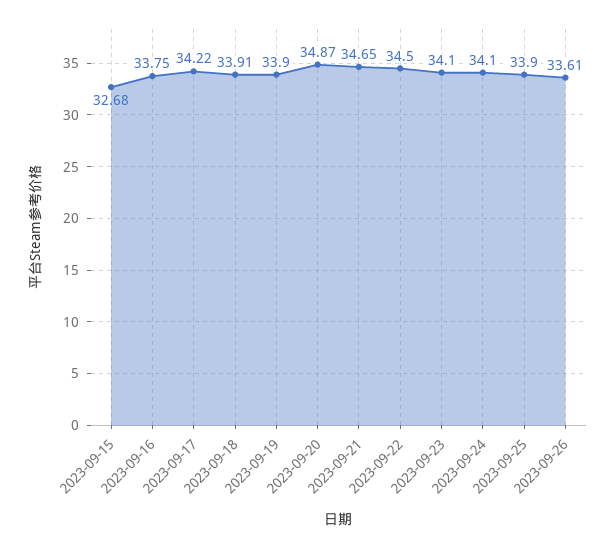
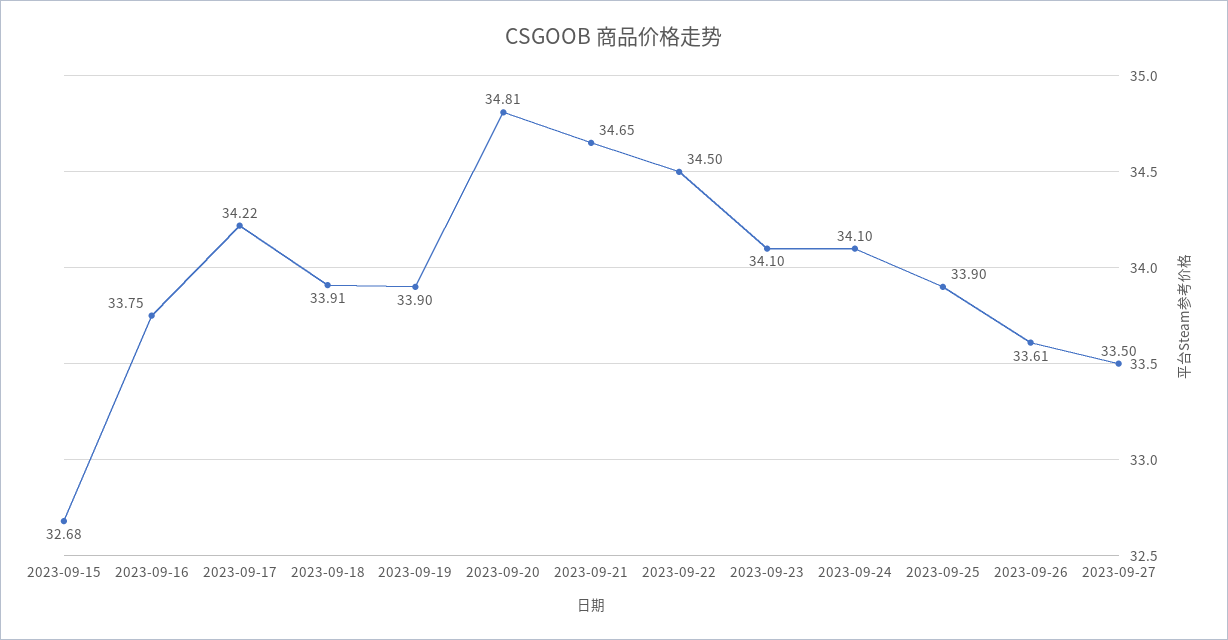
2023-09-20: 34.87 -> 34.81
2023-09-27: none -> 33.5

